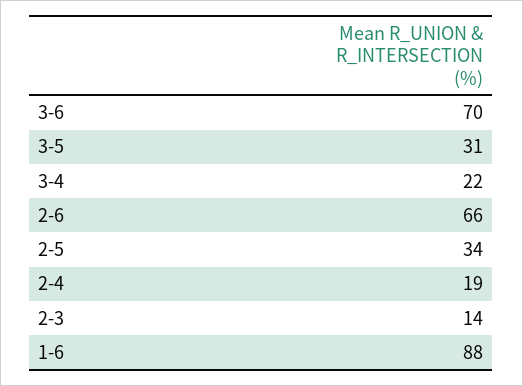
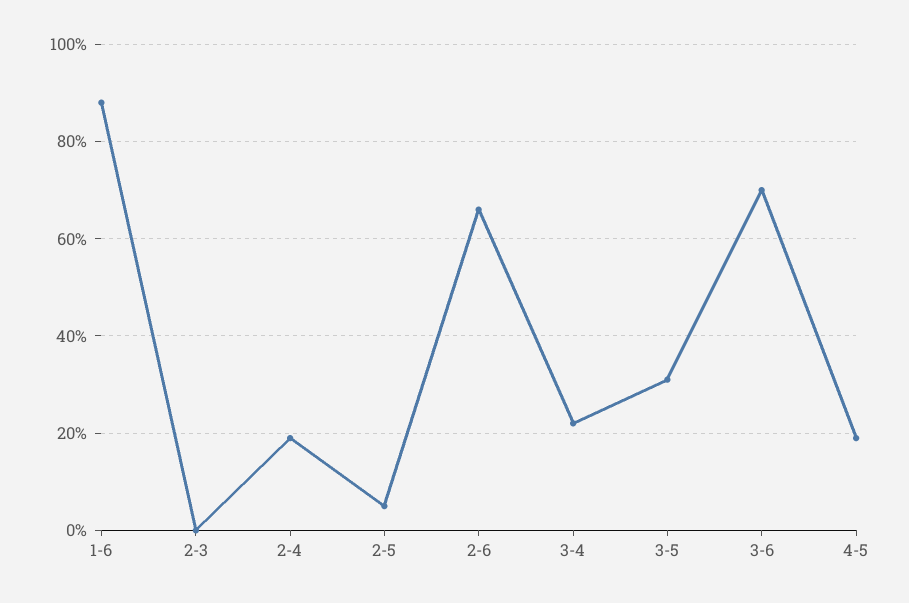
2-5: 34 -> 5
2-3: 14 -> 0
4-5: none -> 20

